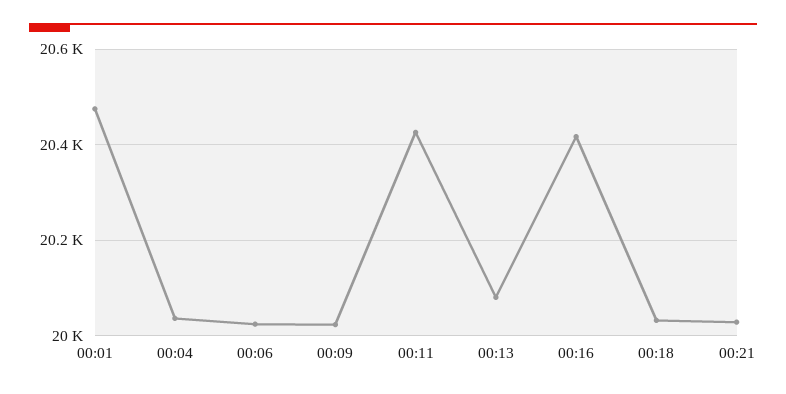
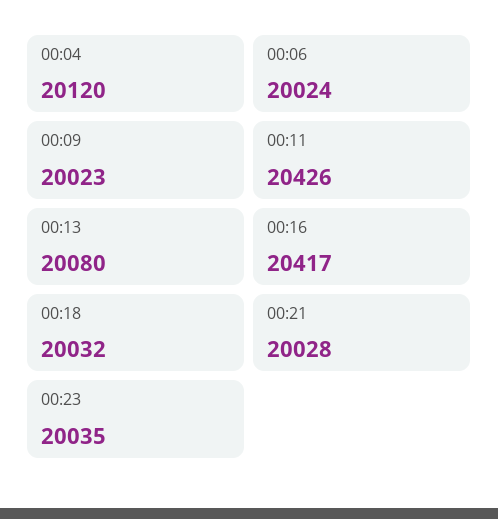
00:01: 20480 -> none
00:04: 20040 -> 20120
00:23: none -> 20035

